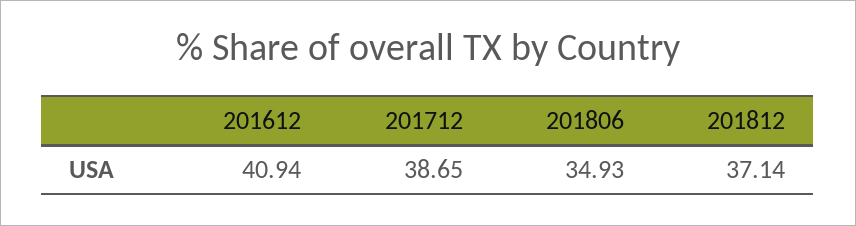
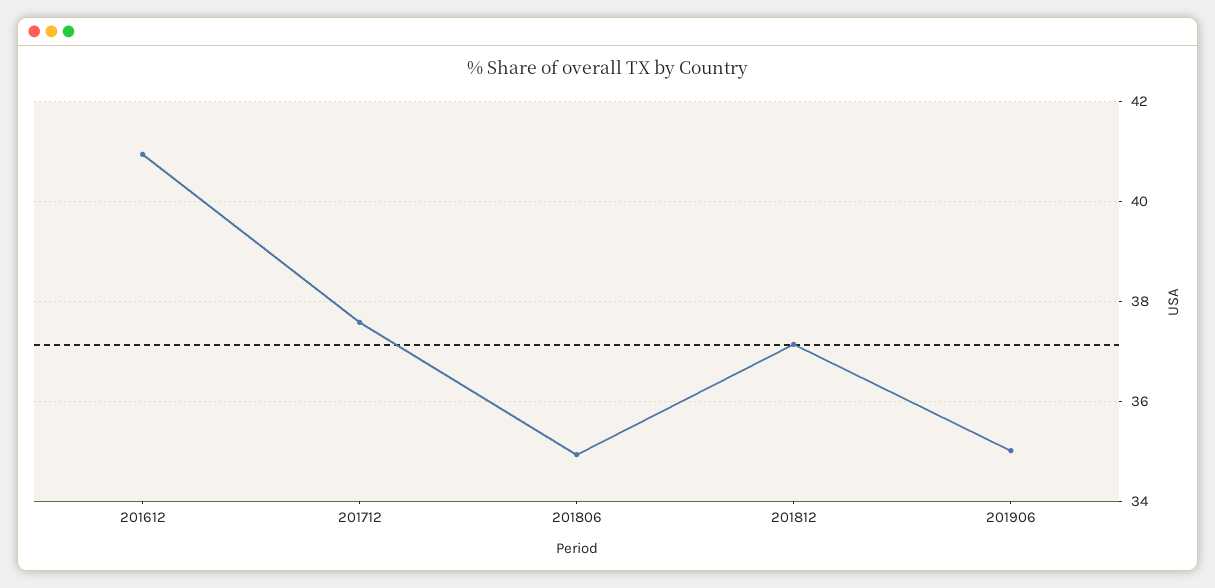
201712: 38.65 -> 37.6
201906: none -> 35

